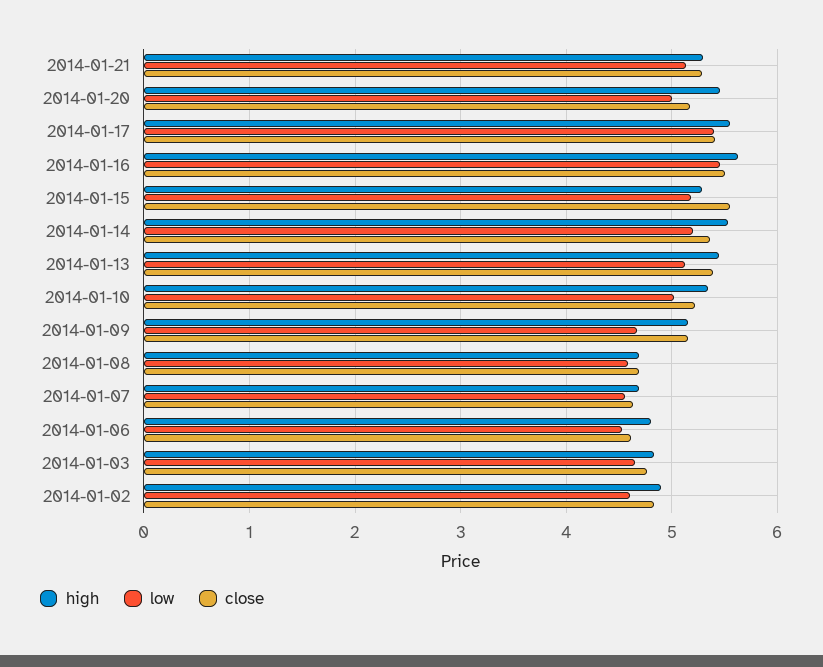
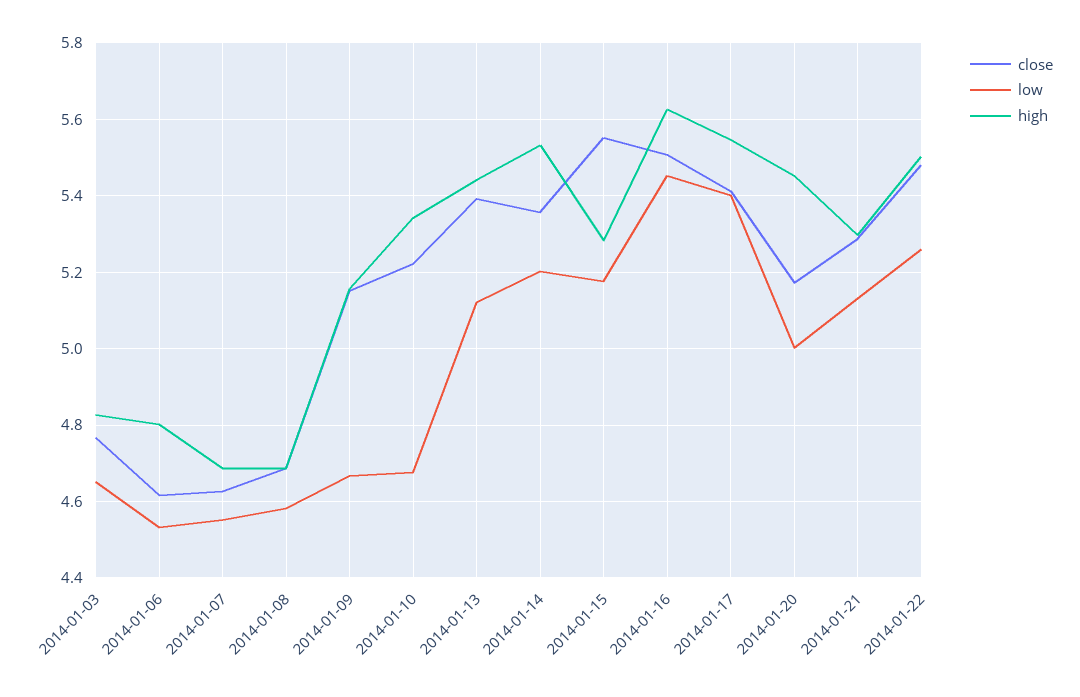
low, 2014-01-10: 5 -> 4.68
high, 2014-01-02: 4.9 -> none
low, 2014-01-02: 4.6 -> none
close, 2014-01-02: 4.8 -> none
close, 2014-01-22: none -> 5.48
low, 2014-01-22: none -> 5.26
high, 2014-01-22: none -> 5.5

